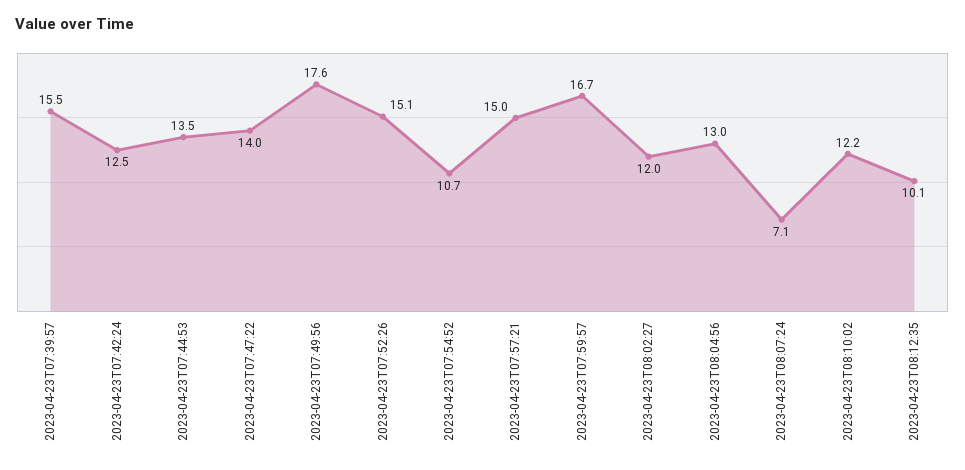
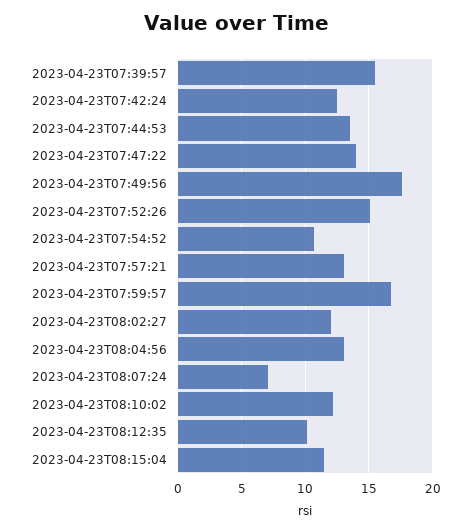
2023-04-23T07:57:21: 15 -> 13
2023-04-23T08:15:04: none -> 11.5

